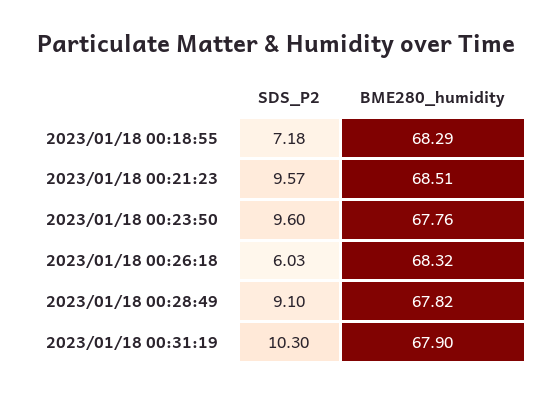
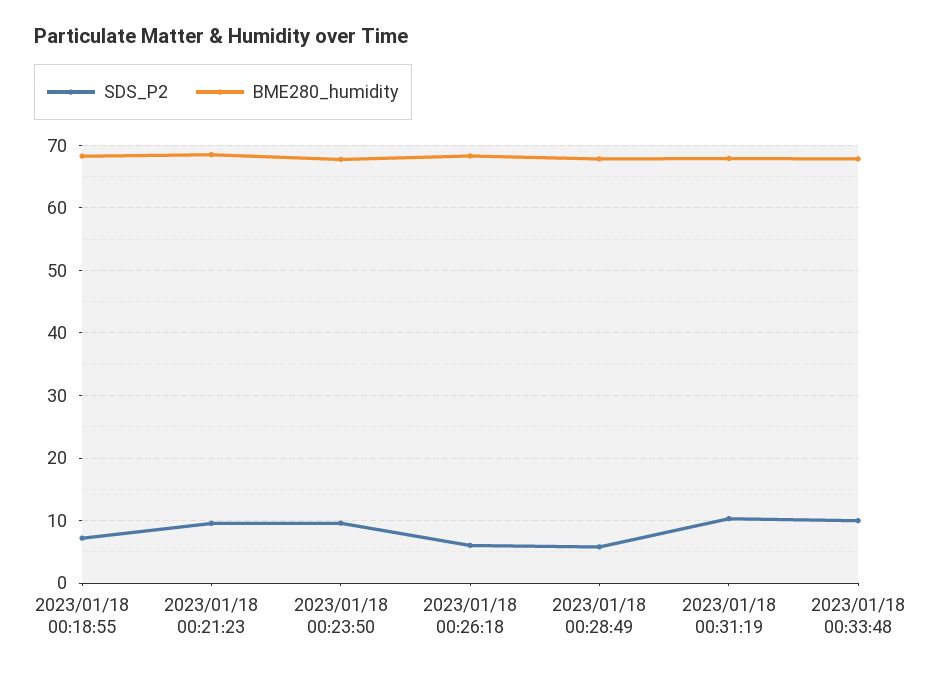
SDS_P2, 2023/01/18 00:28:49: 9.1 -> 6
SDS_P2, 2023/01/18 00:33:48: none -> 10
BME280_humidity, 2023/01/18 00:33:48: none -> 68

